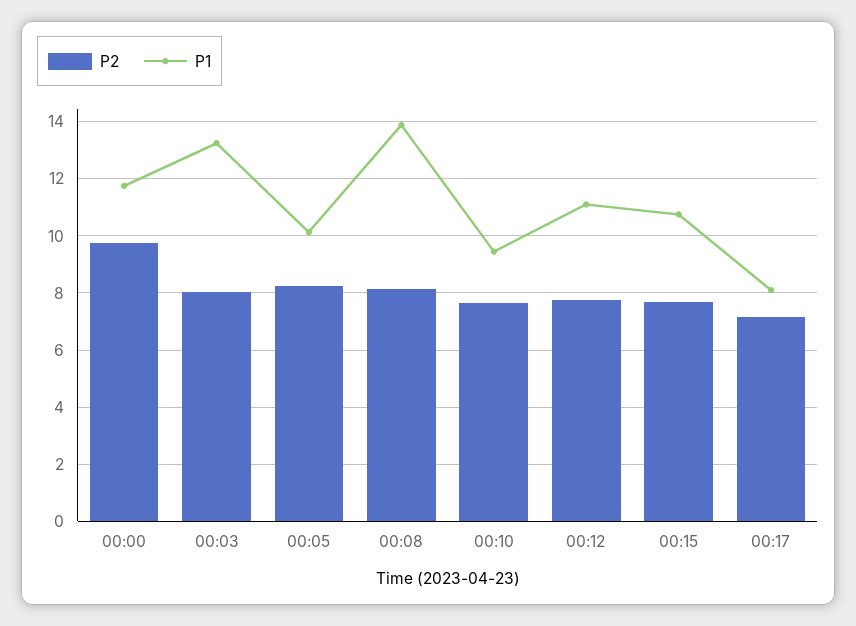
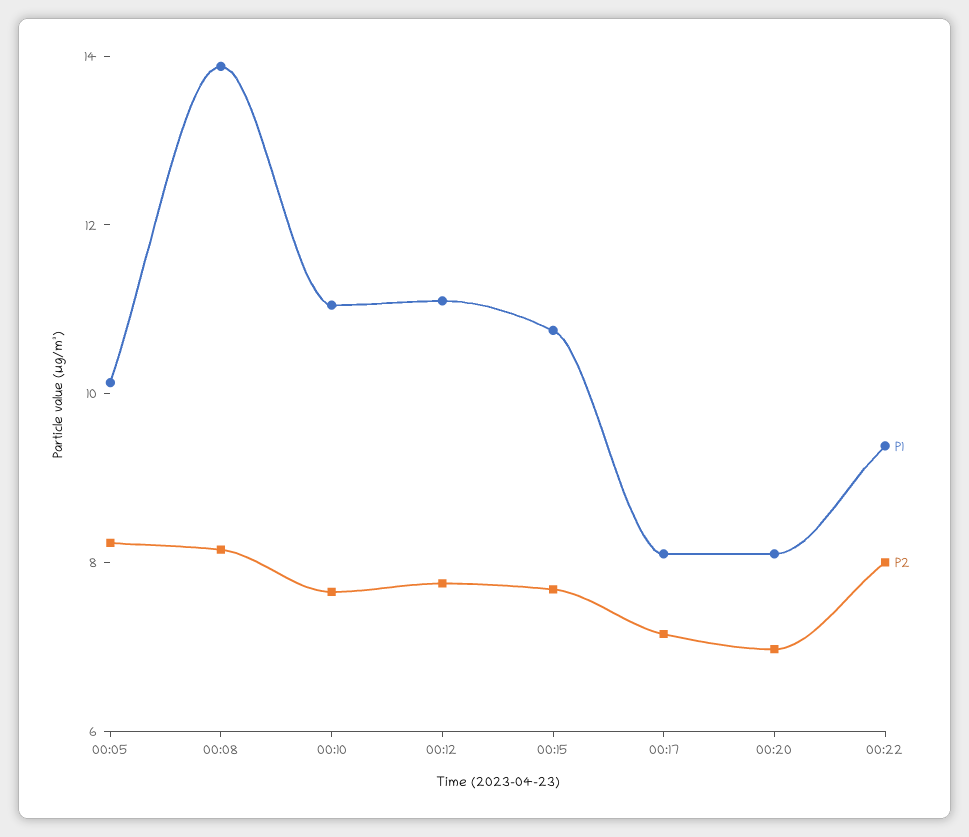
P2, 00:00: 9.75 -> none
P1, 00:00: 11.75 -> none
P2, 00:03: 8 -> none
P1, 00:03: 13.25 -> none
P1, 00:10: 9.5 -> 11
P1, 00:20: none -> 8
P2, 00:20: none -> 7
P1, 00:22: none -> 9.5
P2, 00:22: none -> 8

